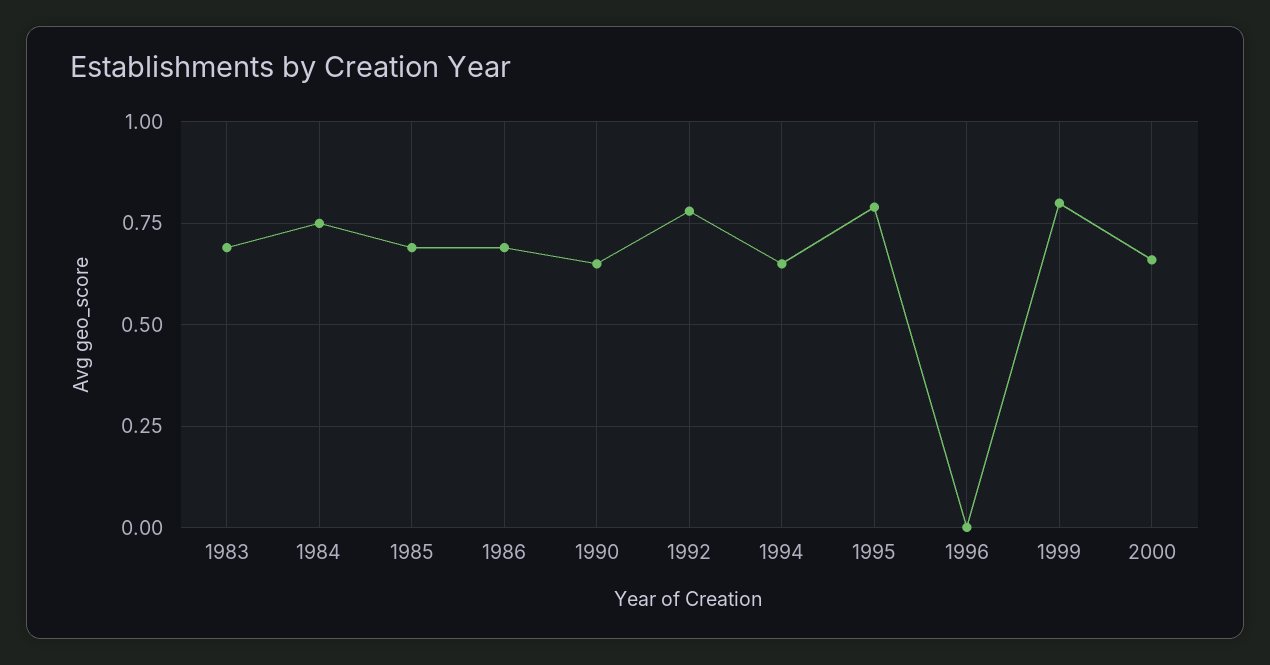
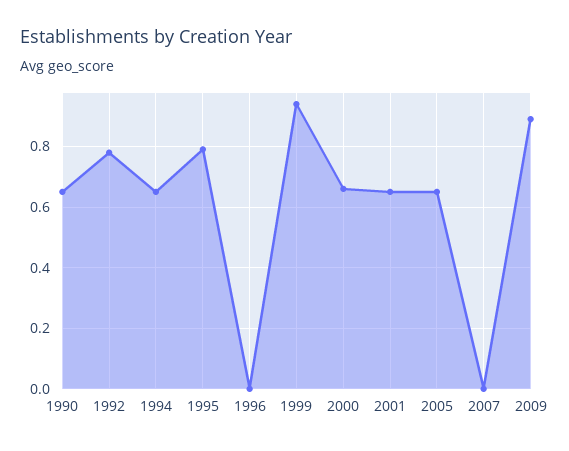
1983: 0.7 -> none
1984: 0.75 -> none
1985: 0.7 -> none
1986: 0.7 -> none
1999: 0.8 -> 0.95
2001: none -> 0.65
2005: none -> 0.65
2007: none -> 0
2009: none -> 0.9

